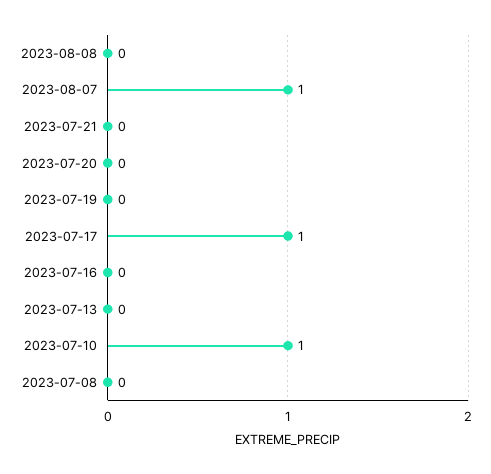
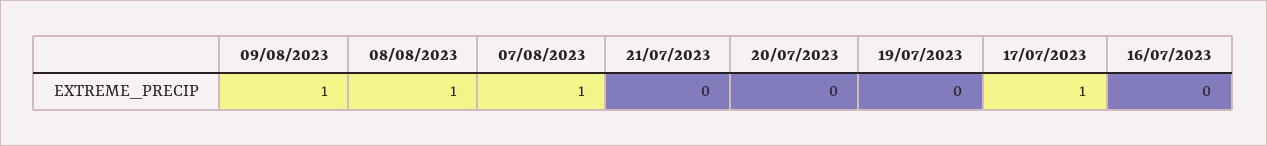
2023-08-08: 0 -> 1
2023-07-13: 0 -> none
2023-07-10: 1 -> none
2023-07-08: 0 -> none
09/08/2023: none -> 1

